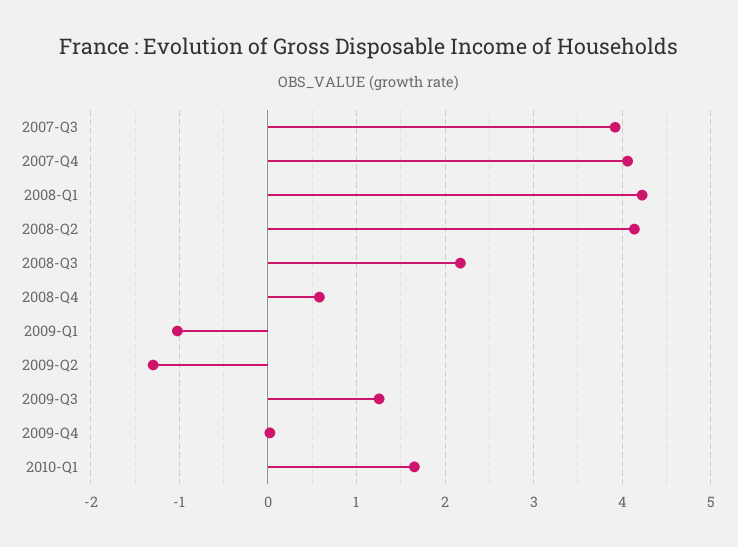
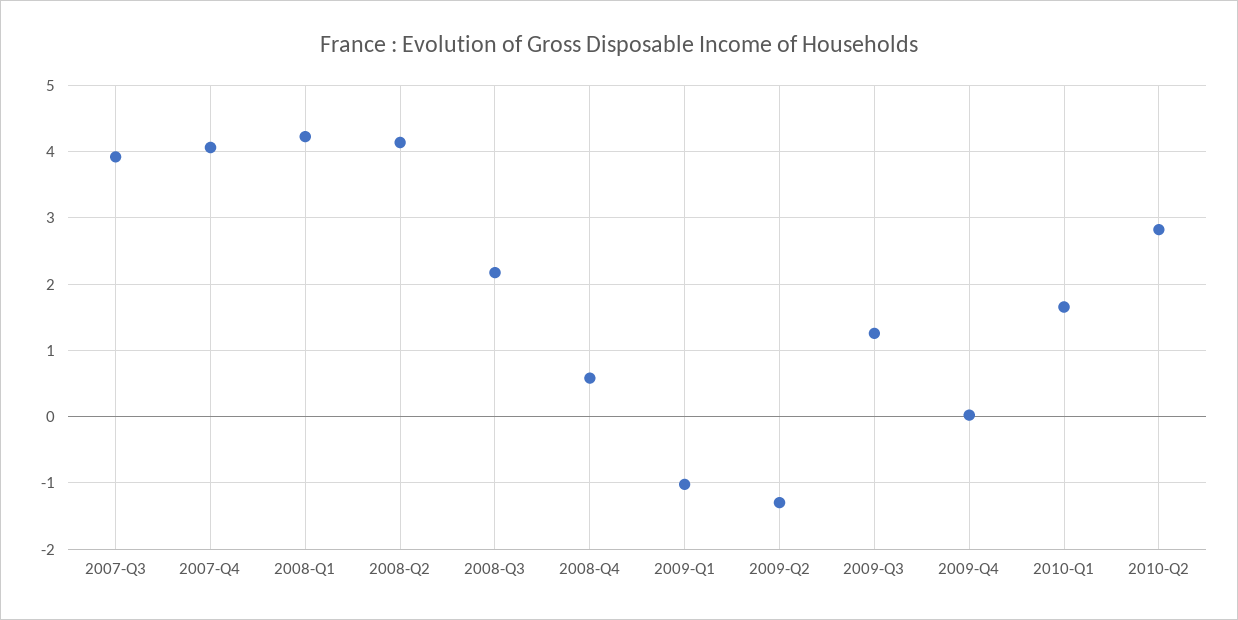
2010-Q2: none -> 2.8

